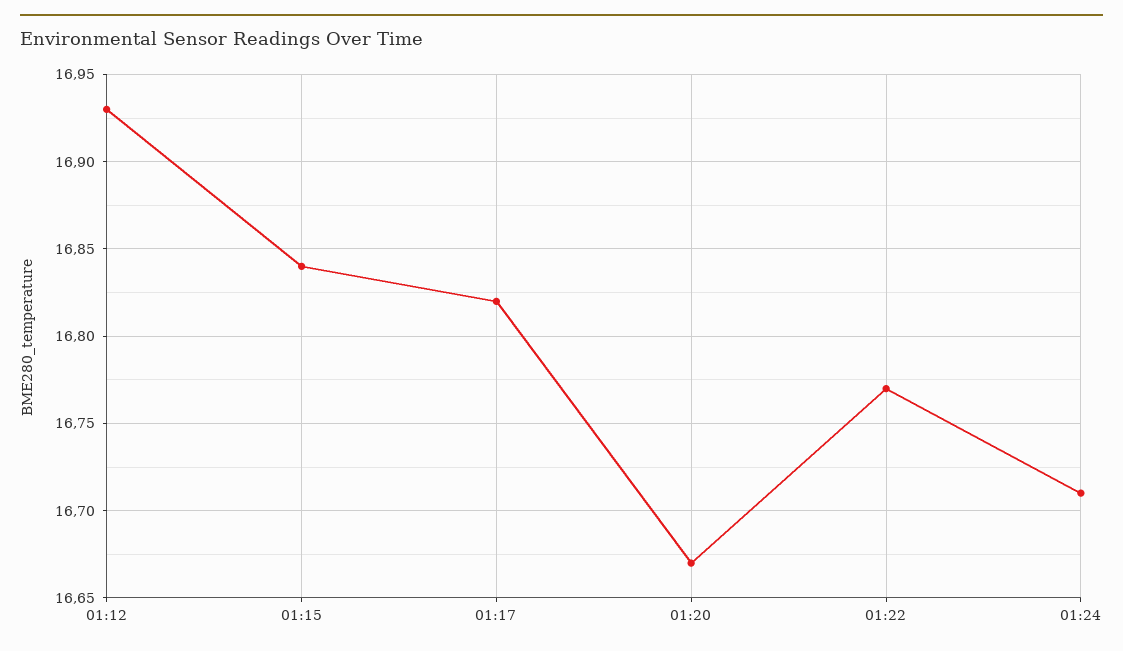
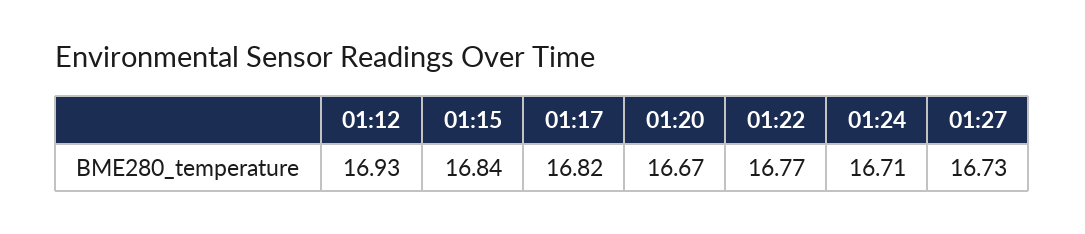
01:27: none -> 16.73

